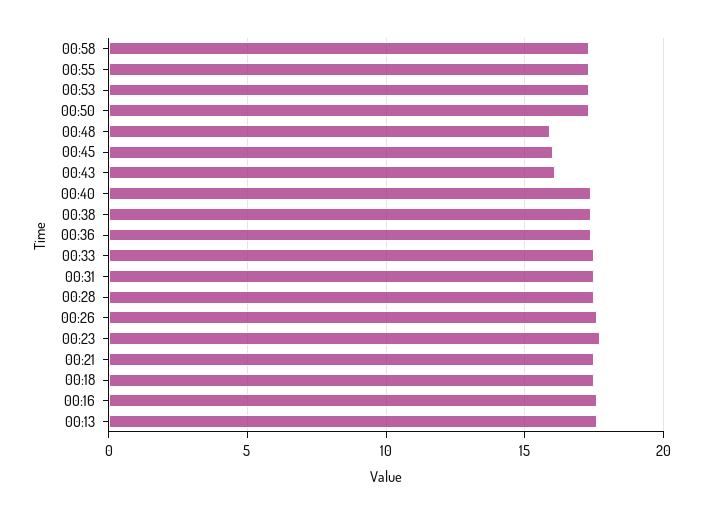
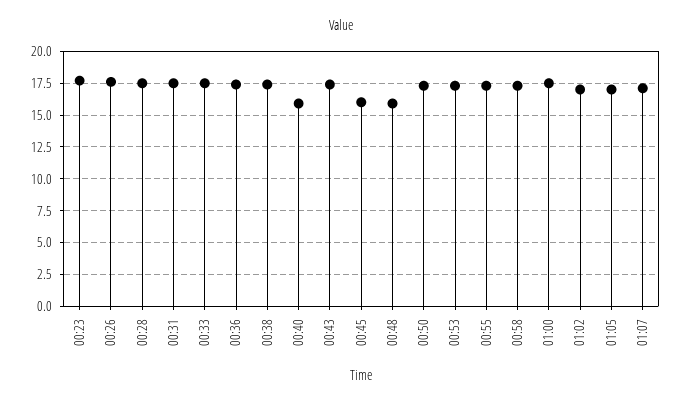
00:43: 16 -> 17.5
00:40: 17.5 -> 16
00:21: 17.5 -> none
00:18: 17.5 -> none
00:16: 17.5 -> none
00:13: 17.5 -> none
01:00: none -> 17.5
01:02: none -> 17
01:05: none -> 17
01:07: none -> 17

